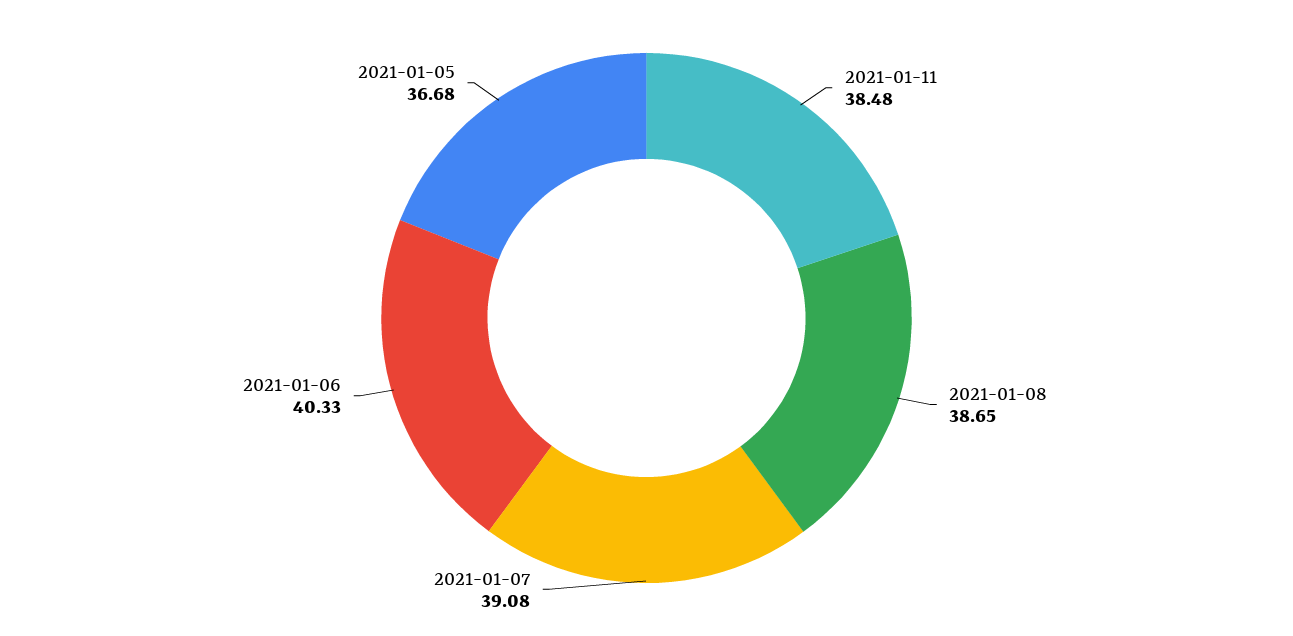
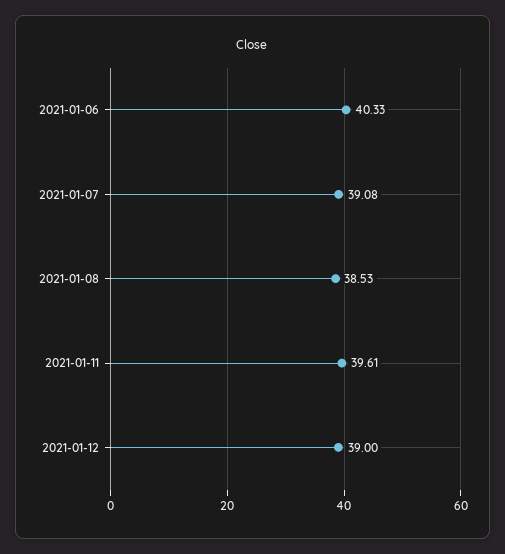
2021-01-11: 38.48 -> 39.61
2021-01-08: 38.65 -> 38.53
2021-01-05: 36.68 -> none
2021-01-12: none -> 39

